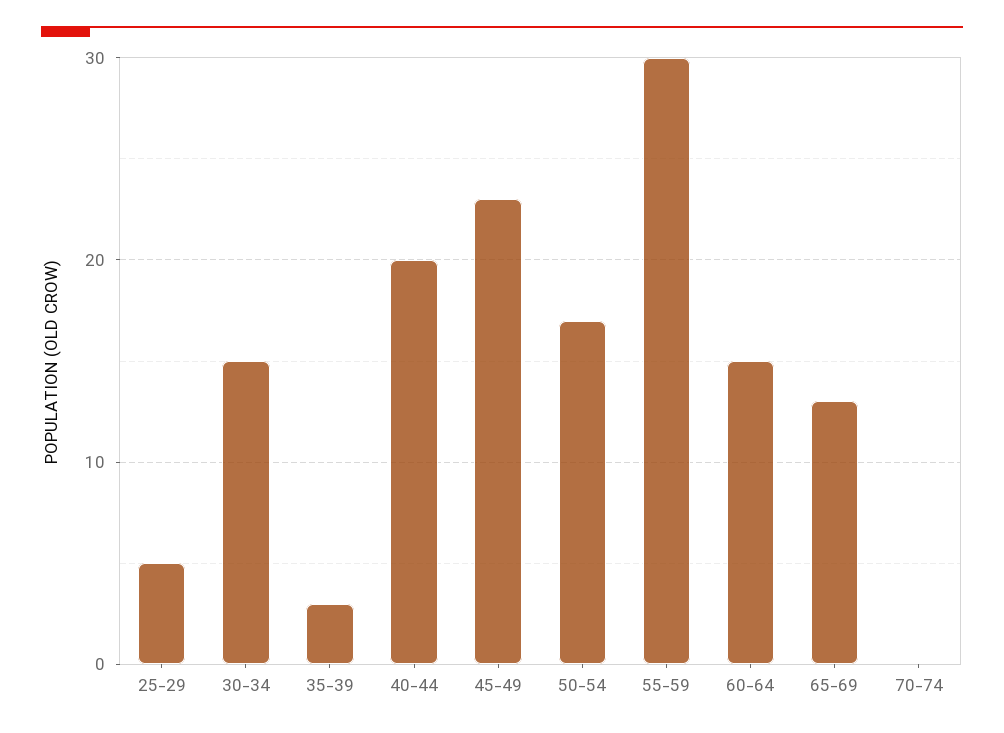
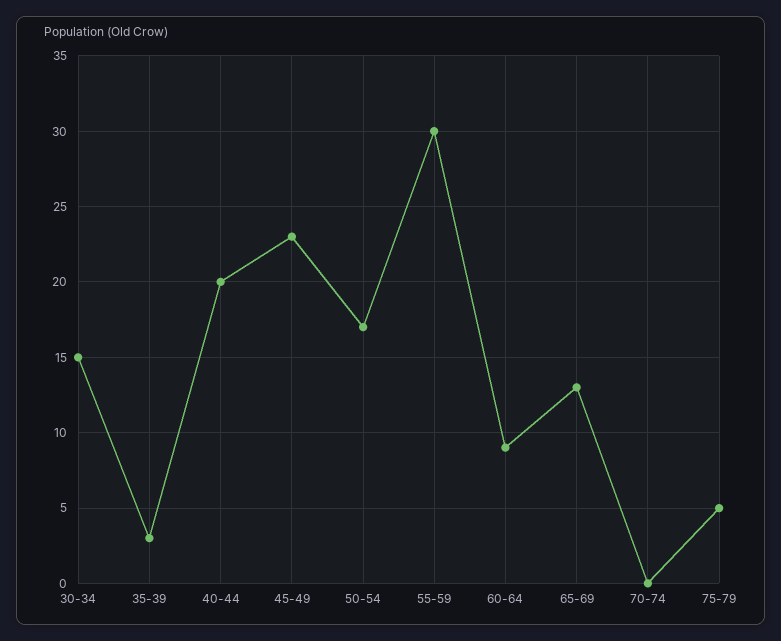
25-29: 5 -> none
60-64: 15 -> 9
75-79: none -> 5

